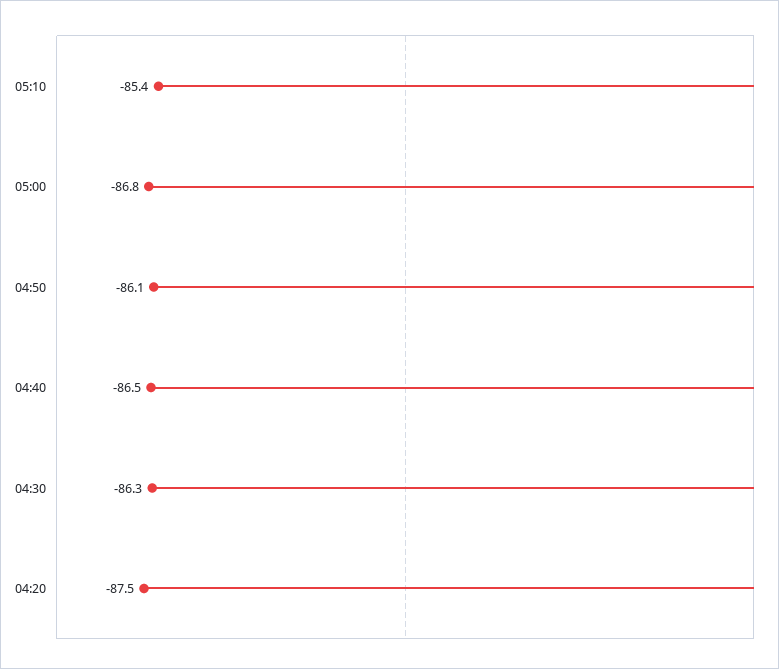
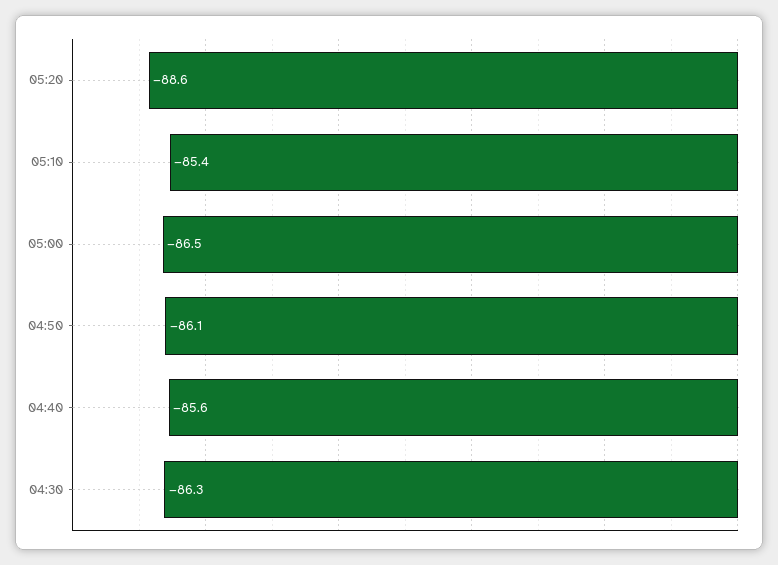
05:00: -86.8 -> -86.5
04:40: -86.5 -> -85.6
04:20: -87.5 -> none
05:20: none -> -88.6

